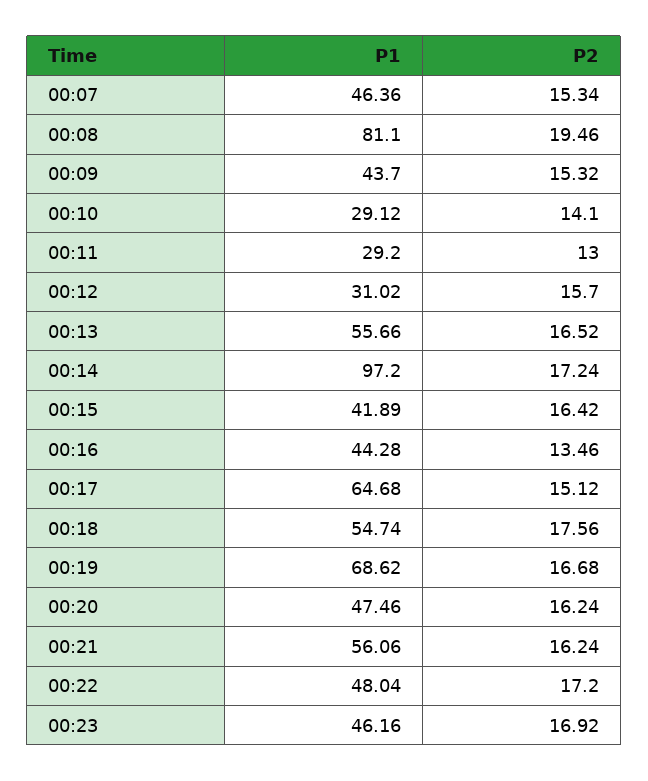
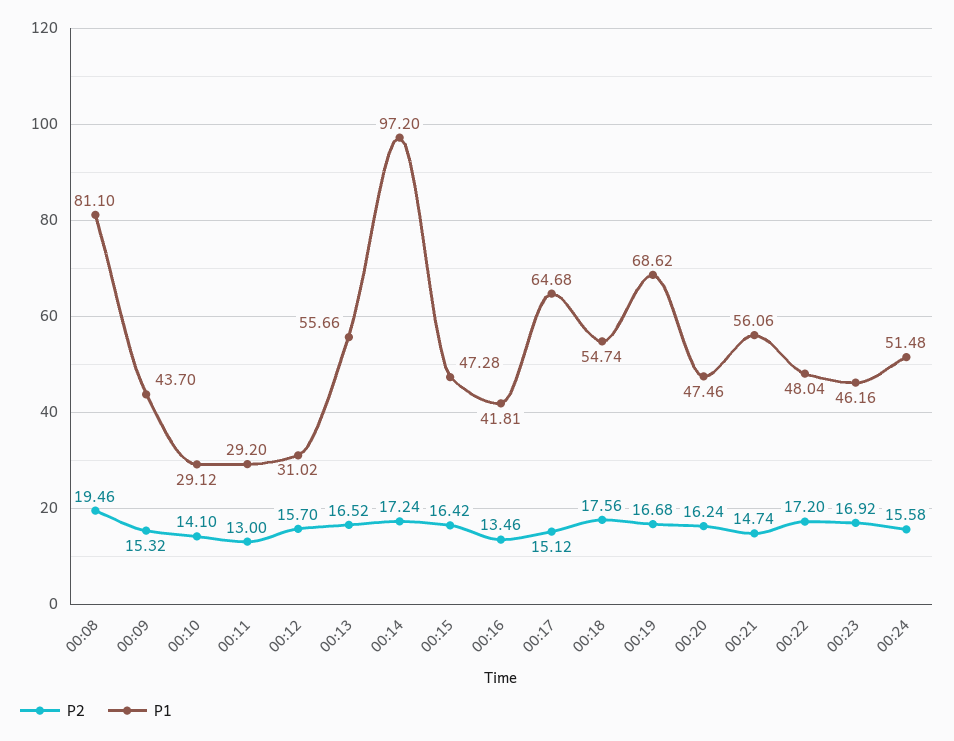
P1, 00:07: 46.36 -> none
P2, 00:07: 15.34 -> none
P1, 00:15: 41.89 -> 47.28
P1, 00:16: 44.28 -> 41.81
P2, 00:21: 16.24 -> 14.74
P2, 00:24: none -> 15.58
P1, 00:24: none -> 51.48

